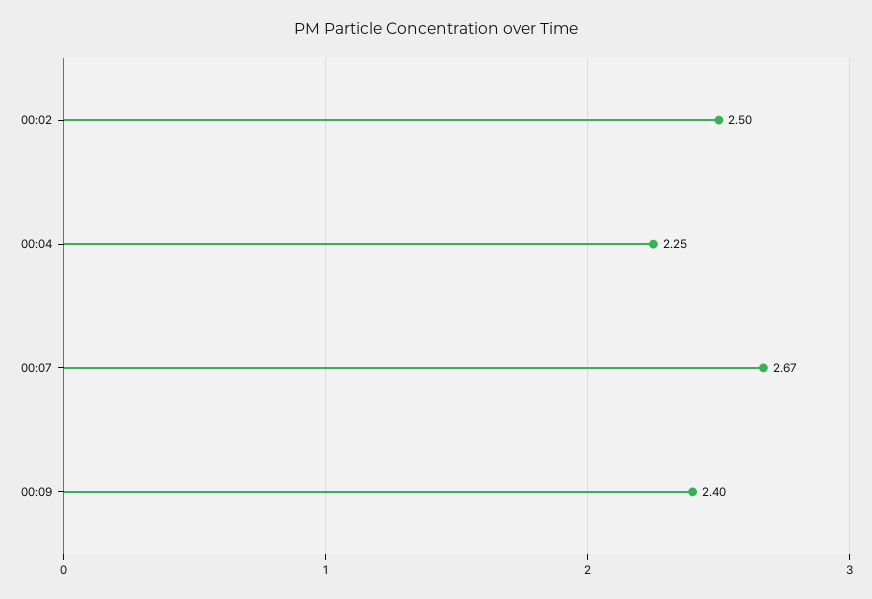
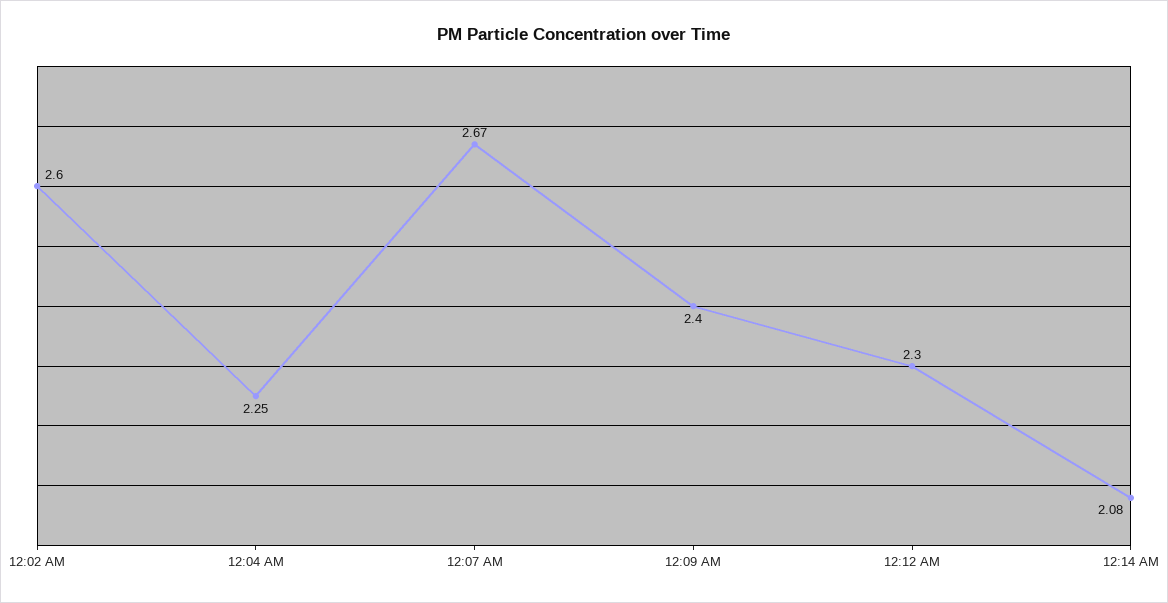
00:02: 2.5 -> 2.6
12:12 AM: none -> 2.3
12:14 AM: none -> 2.08

